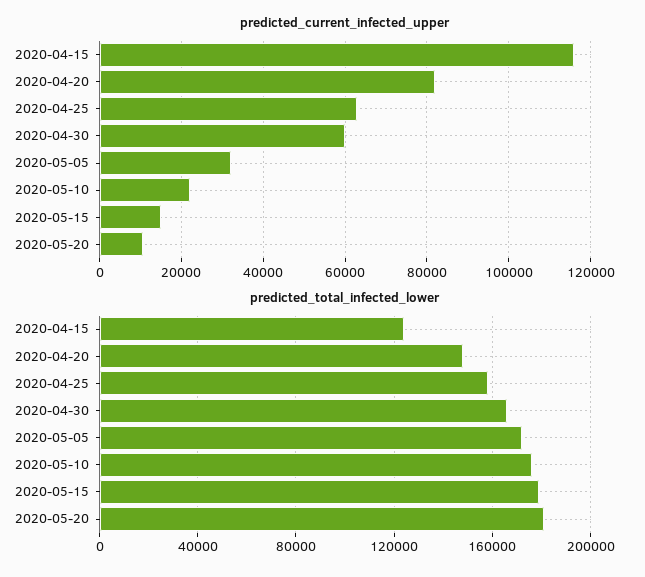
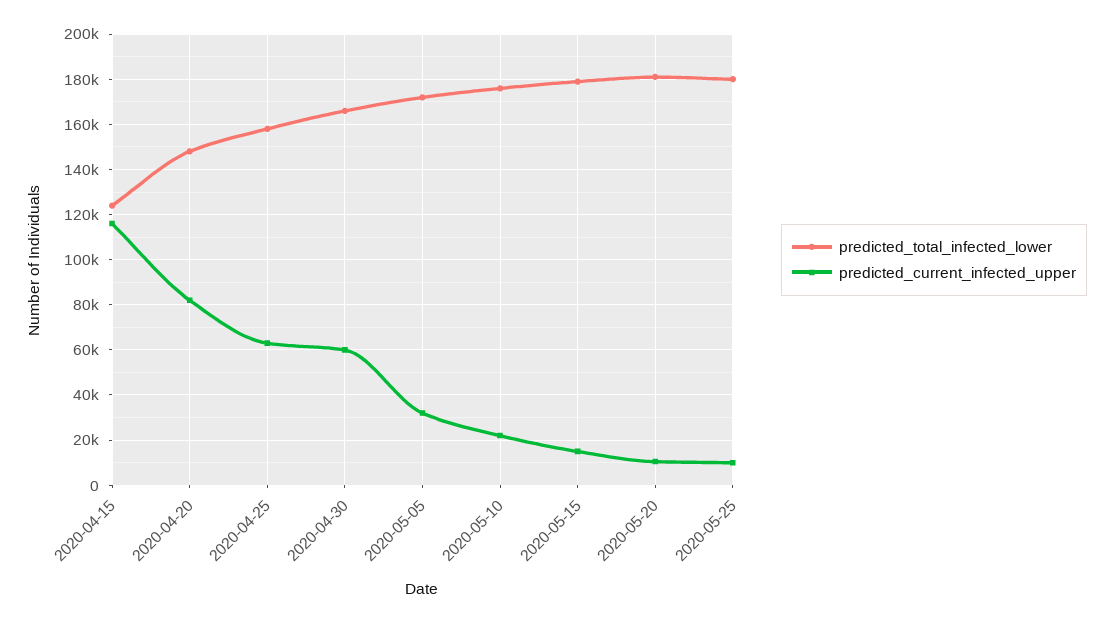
predicted_total_infected_lower, 2020-05-25: none -> 180000
predicted_current_infected_upper, 2020-05-25: none -> 10000

